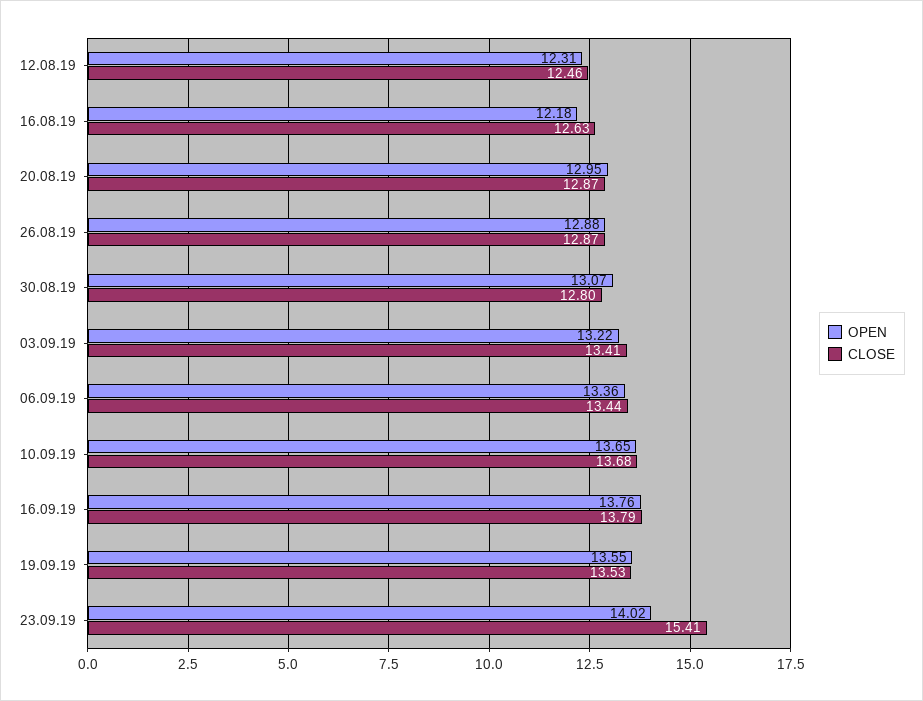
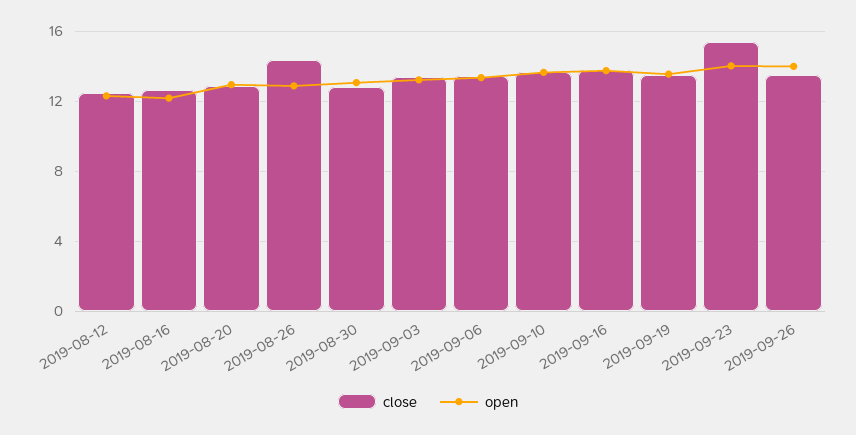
CLOSE, 26.08.19: 12.87 -> 14.5
CLOSE, 2019-09-26: none -> 13.5
OPEN, 2019-09-26: none -> 14

